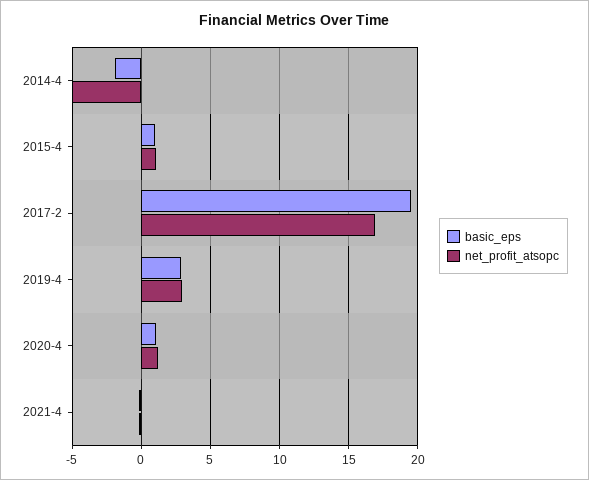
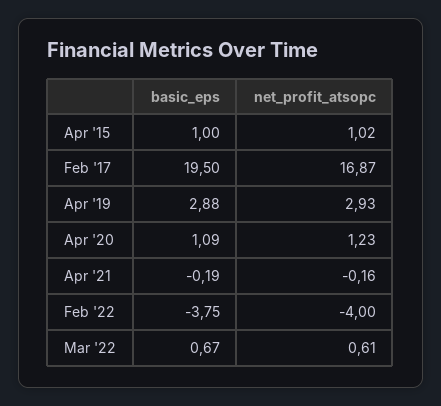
basic_eps, 2014-4: -2 -> none
net_profit_atsopc, 2014-4: -5 -> none
basic_eps, Feb '22: none -> -3.75
net_profit_atsopc, Feb '22: none -> -4
basic_eps, Mar '22: none -> 0.67
net_profit_atsopc, Mar '22: none -> 0.61

